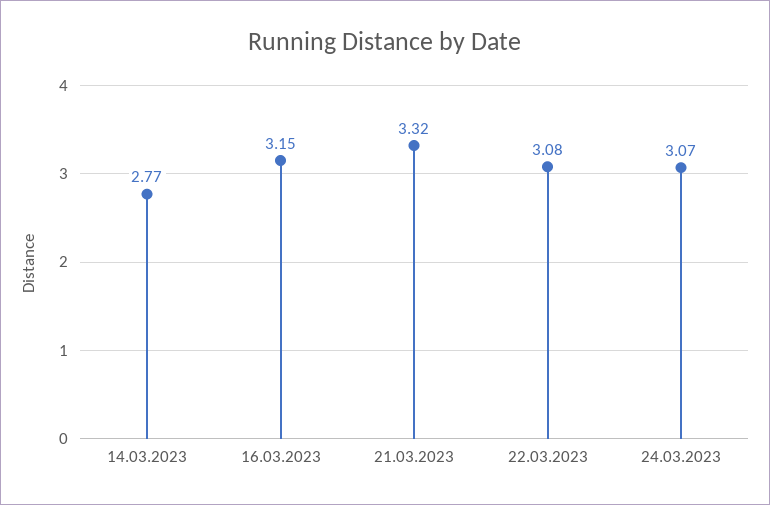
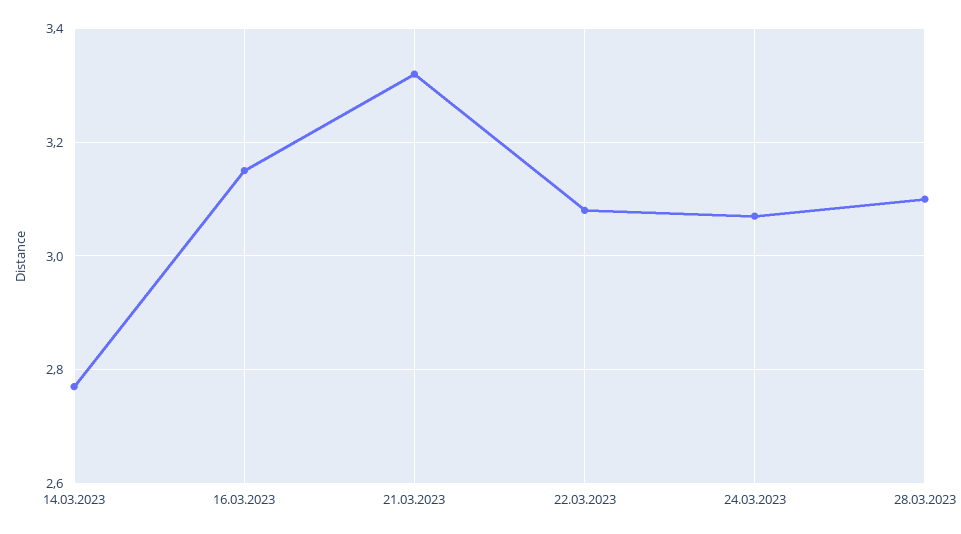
28.03.2023: none -> 3.1

